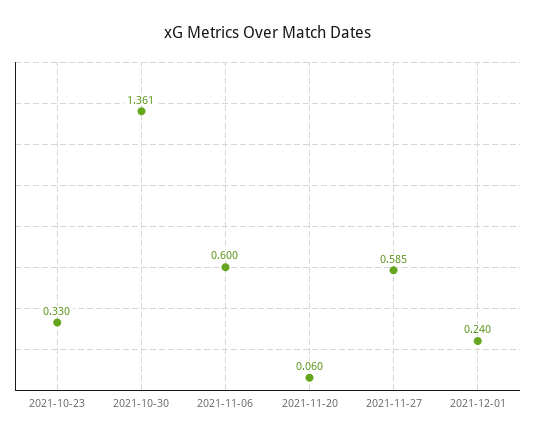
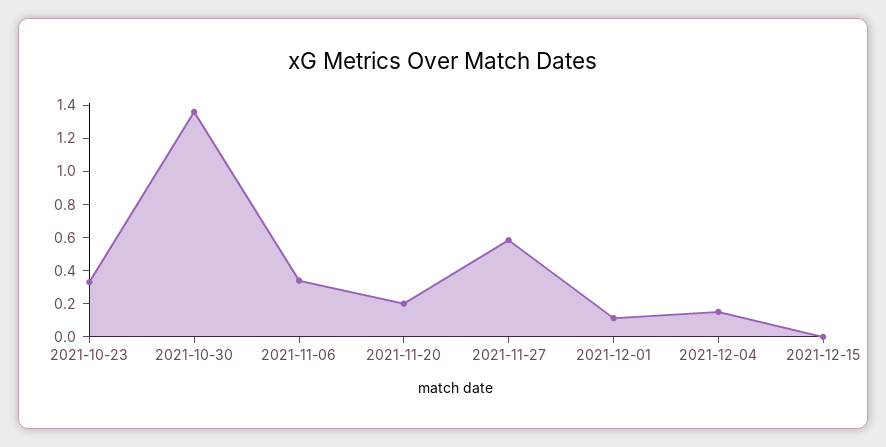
2021-11-06: 0.6 -> 0.35
2021-11-20: 0.06 -> 0.2
2021-12-01: 0.24 -> 0.1
2021-12-04: none -> 0.15
2021-12-15: none -> 0

